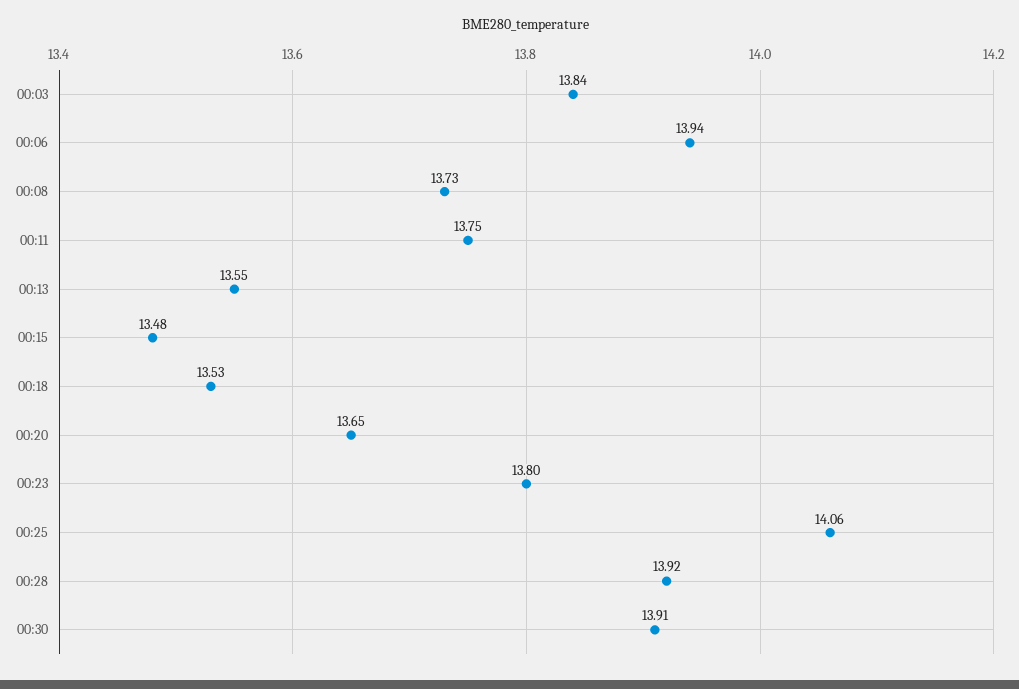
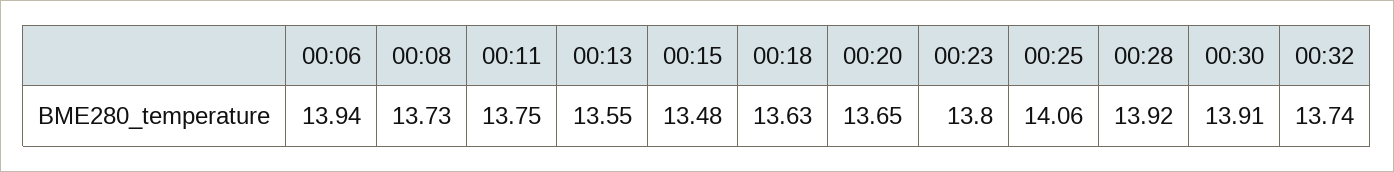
00:03: 13.84 -> none
00:18: 13.53 -> 13.63
00:32: none -> 13.74

